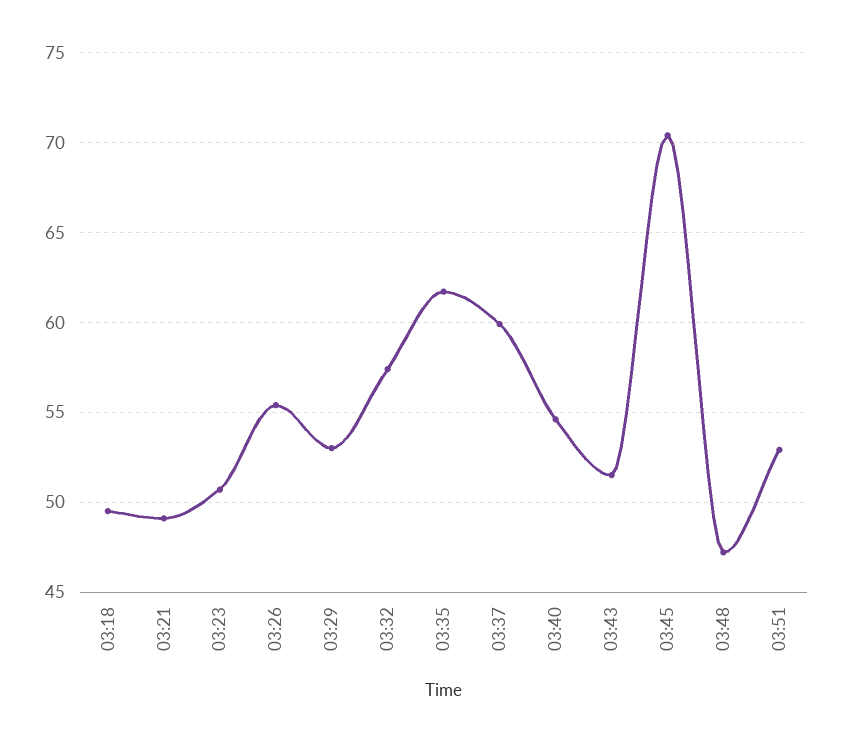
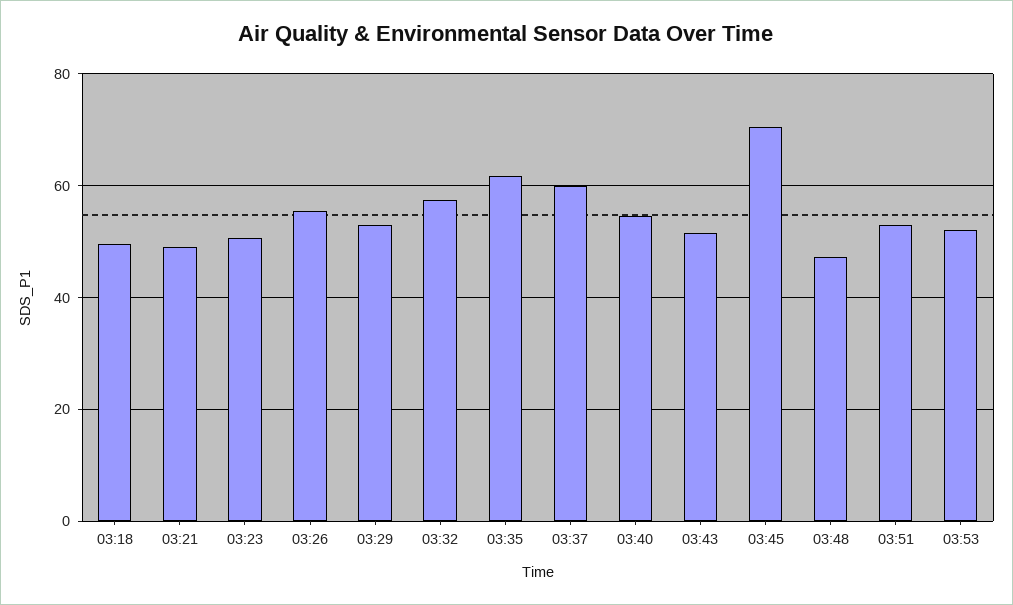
03:53: none -> 52

